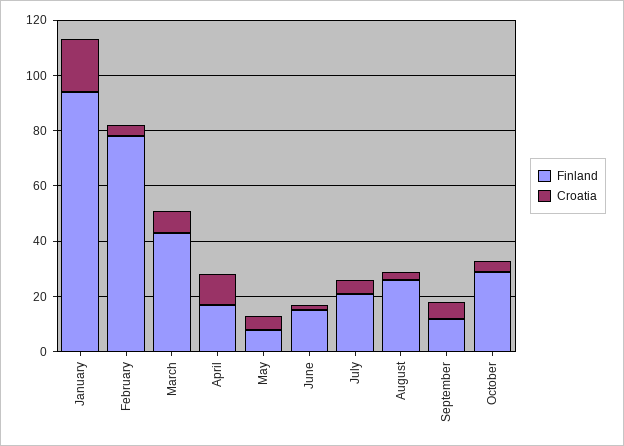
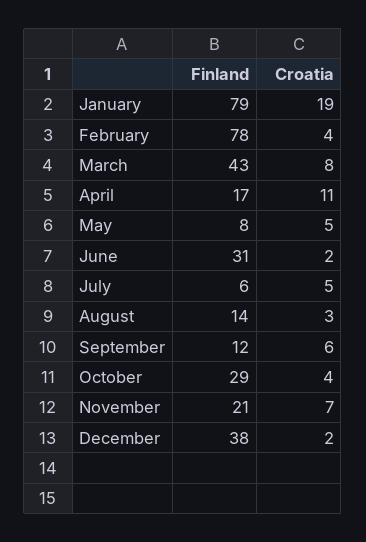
Finland, January: 95 -> 79
Finland, June: 15 -> 31
Finland, July: 20 -> 6
Finland, August: 25 -> 14
Finland, November: none -> 21
Croatia, November: none -> 7
Finland, December: none -> 38
Croatia, December: none -> 2

